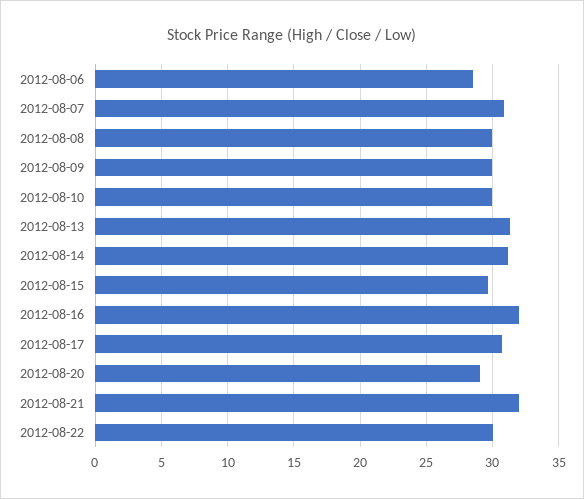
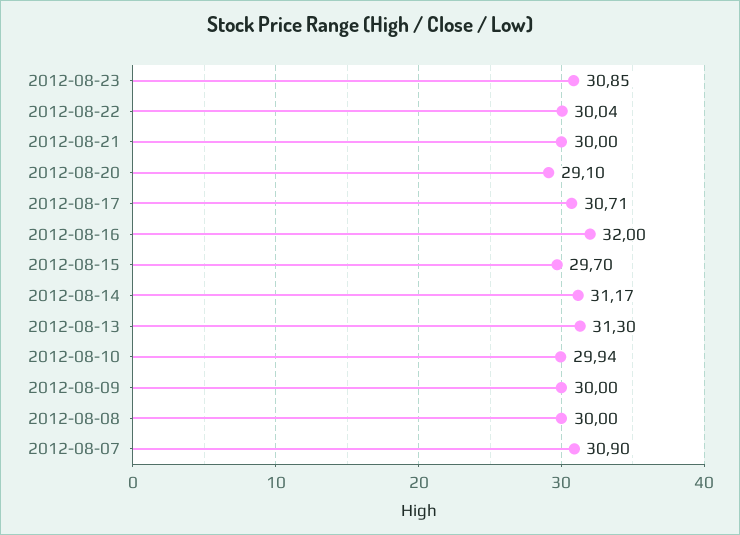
2012-08-06: 28.5 -> none
2012-08-21: 32 -> 30
2012-08-23: none -> 30.85

